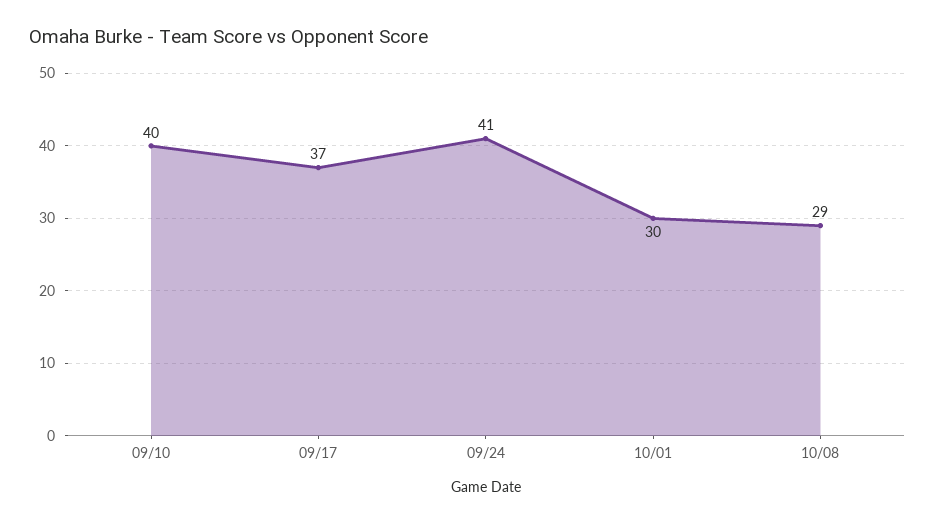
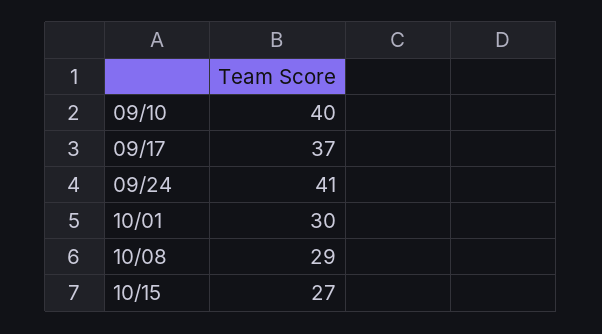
10/15: none -> 27

